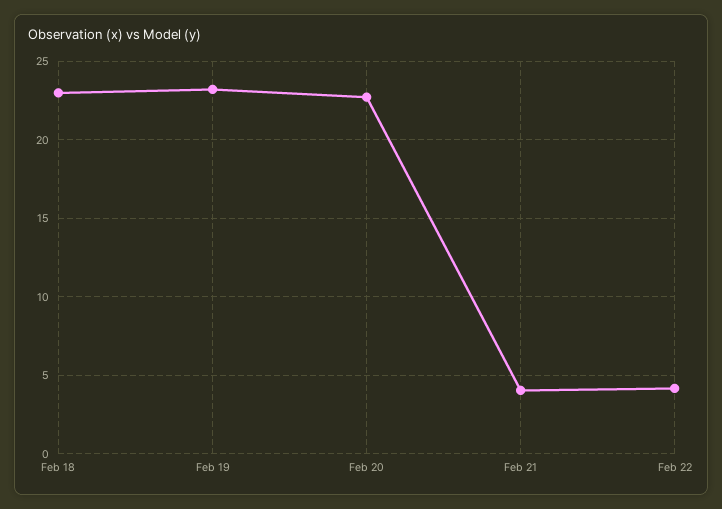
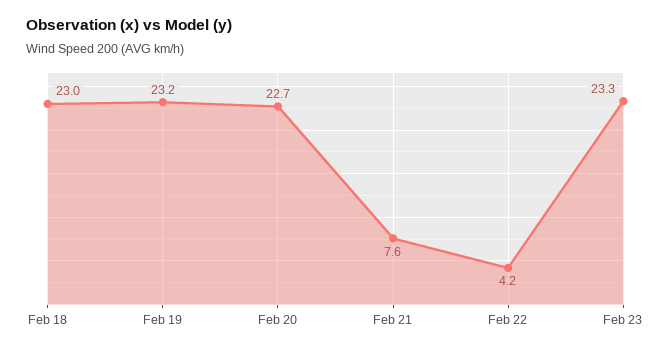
Feb 21: 4 -> 7.6
Feb 23: none -> 23.3

